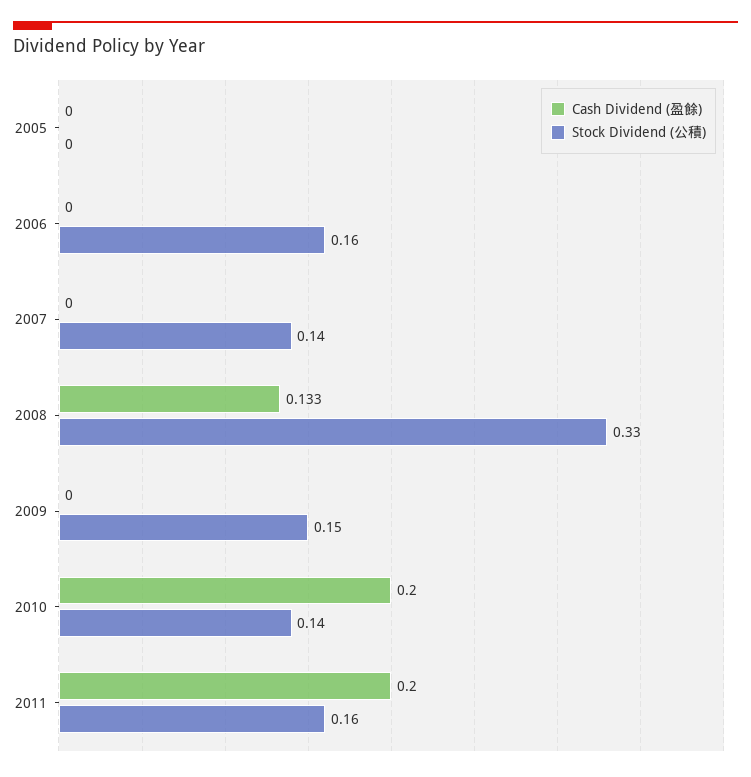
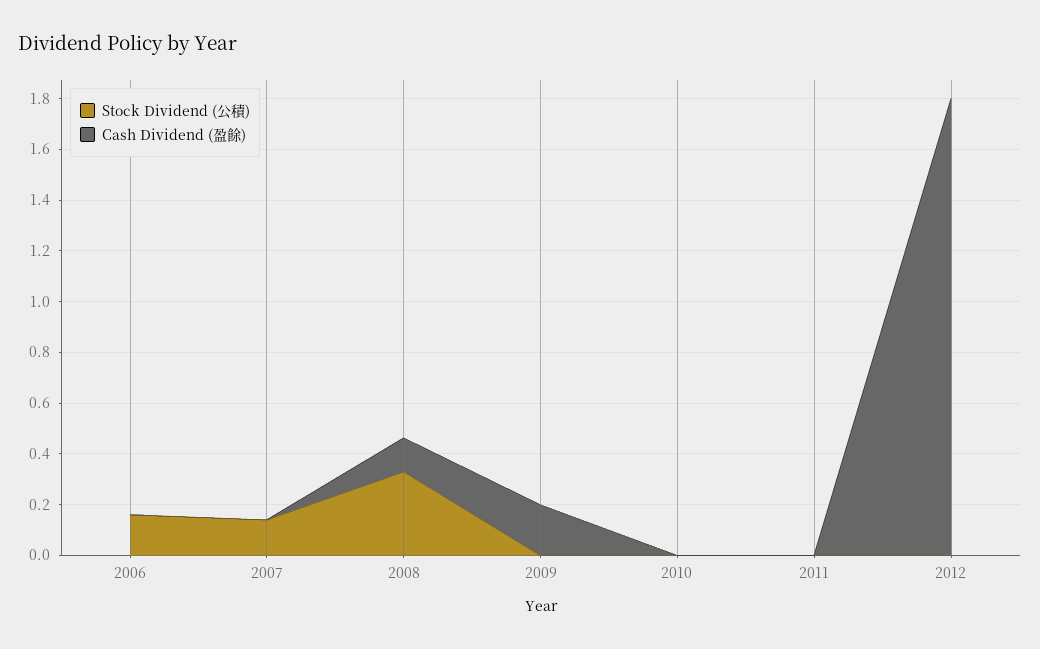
Cash Dividend (盈餘), 2005: 0 -> none
Stock Dividend (公積), 2005: 0 -> none
Cash Dividend (盈餘), 2009: 0 -> 0.2
Stock Dividend (公積), 2009: 0.15 -> 0
Cash Dividend (盈餘), 2010: 0.2 -> 0
Stock Dividend (公積), 2010: 0.14 -> 0
Cash Dividend (盈餘), 2011: 0.2 -> 0
Stock Dividend (公積), 2011: 0.16 -> 0
Stock Dividend (公積), 2012: none -> 0
Cash Dividend (盈餘), 2012: none -> 1.8

